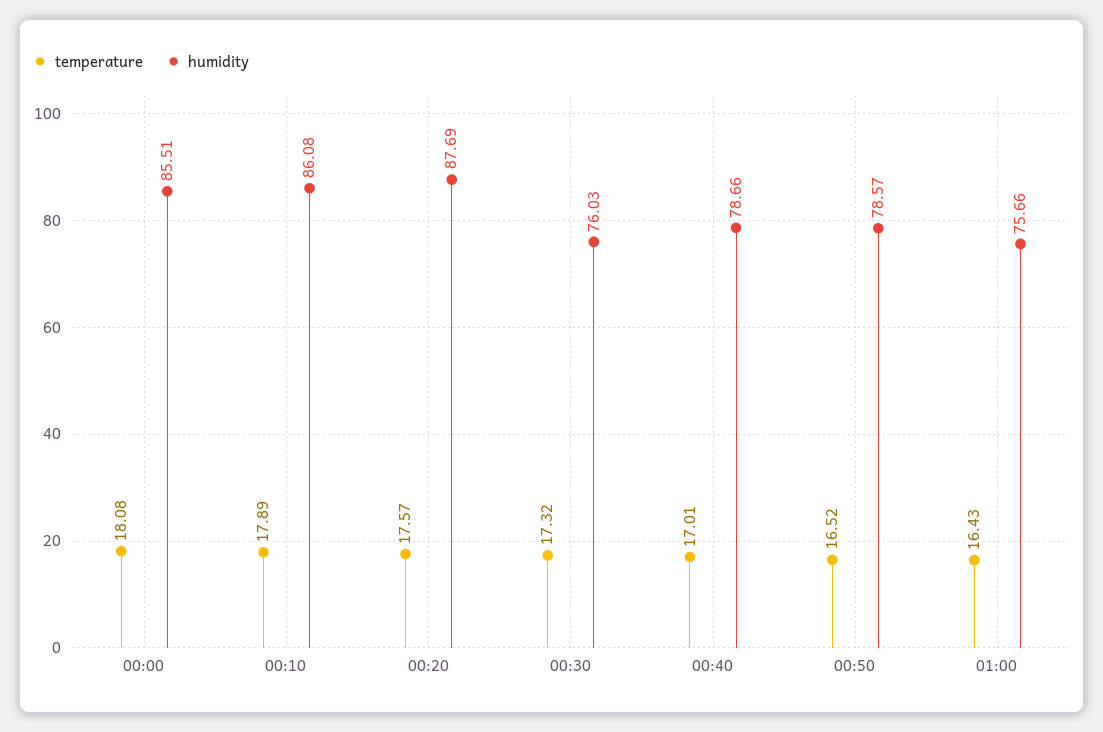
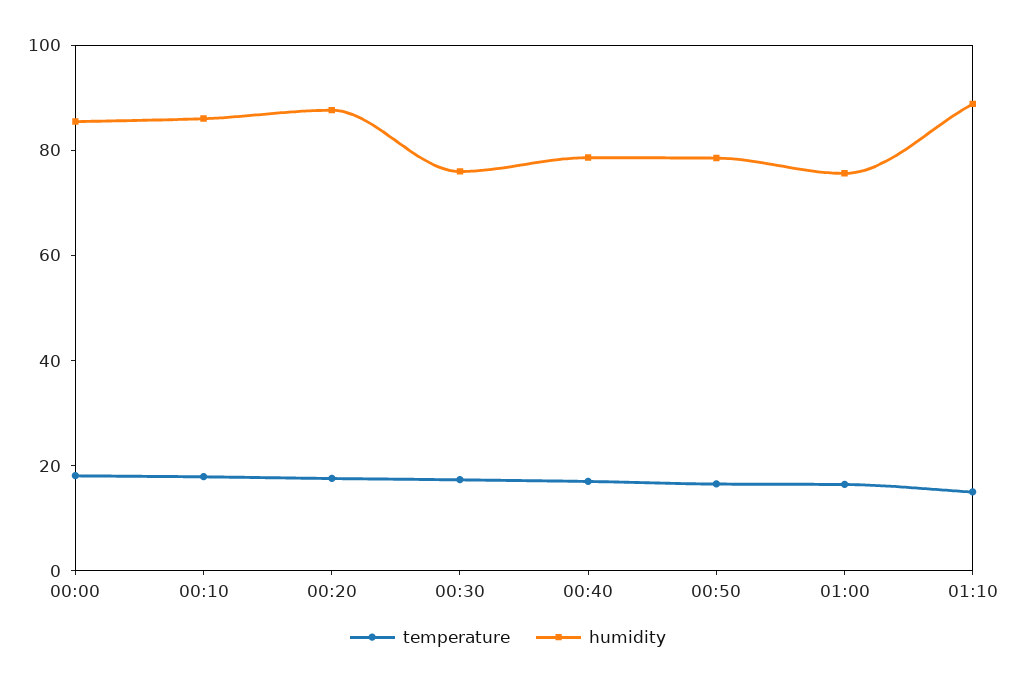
temperature, 01:10: none -> 15
humidity, 01:10: none -> 90

